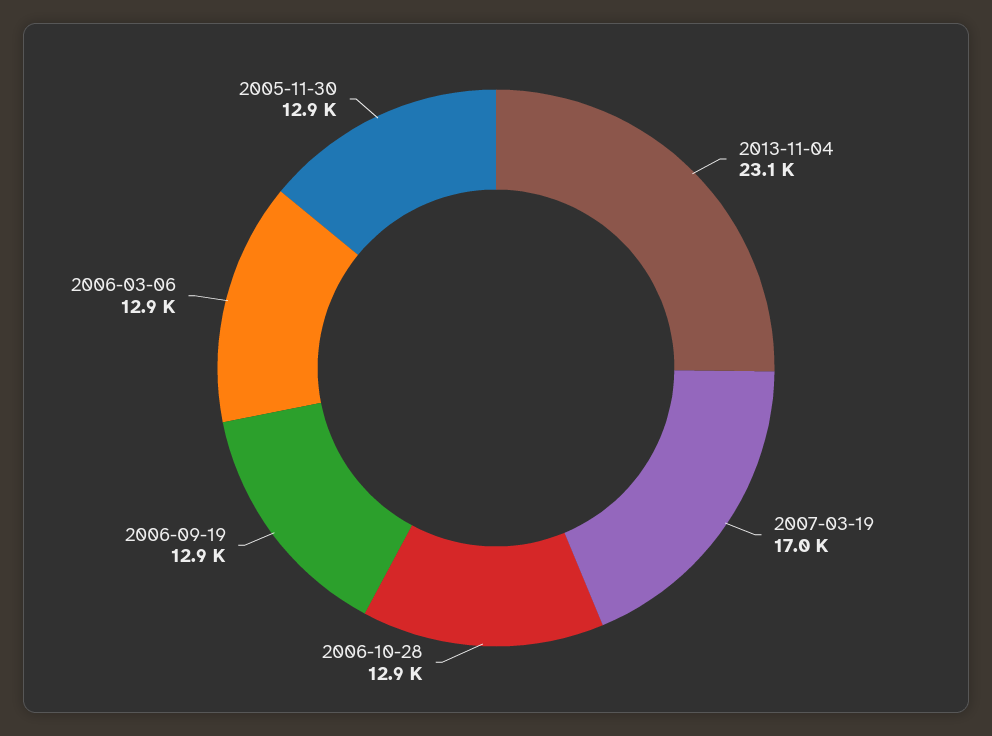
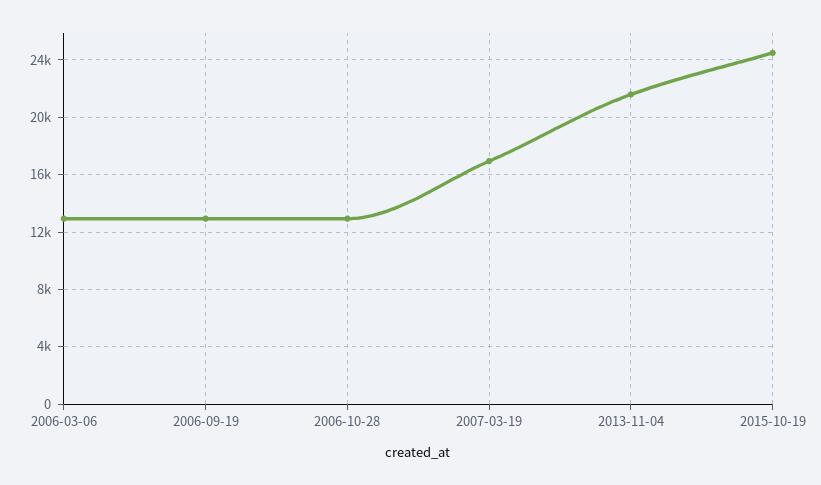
2013-11-04: 23100 -> 21500
2005-11-30: 12900 -> none
2015-10-19: none -> 24500

